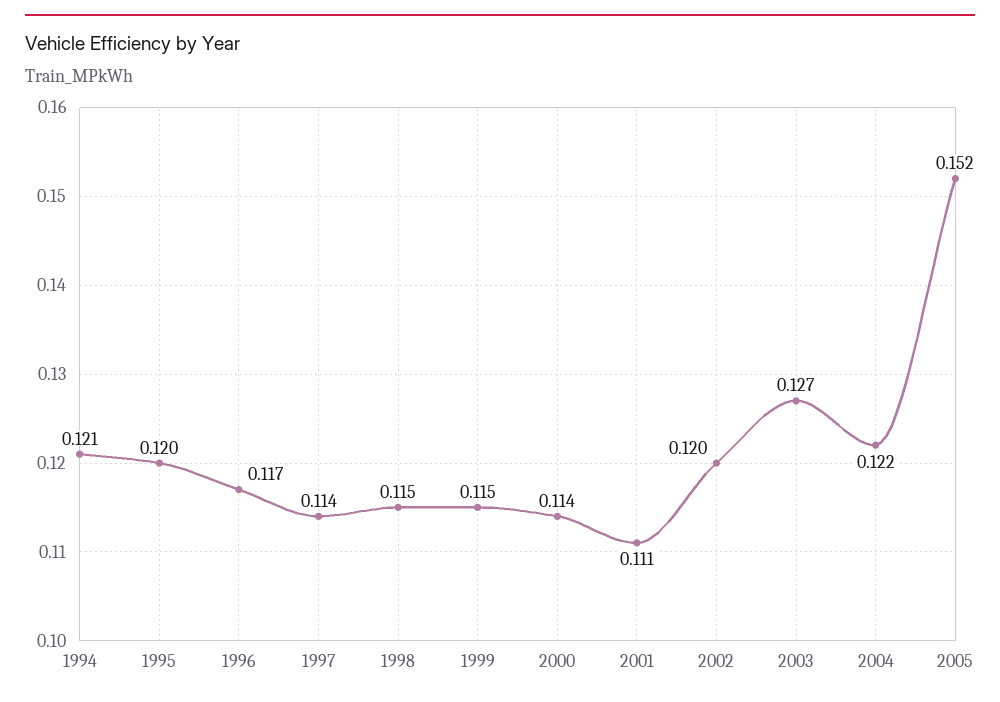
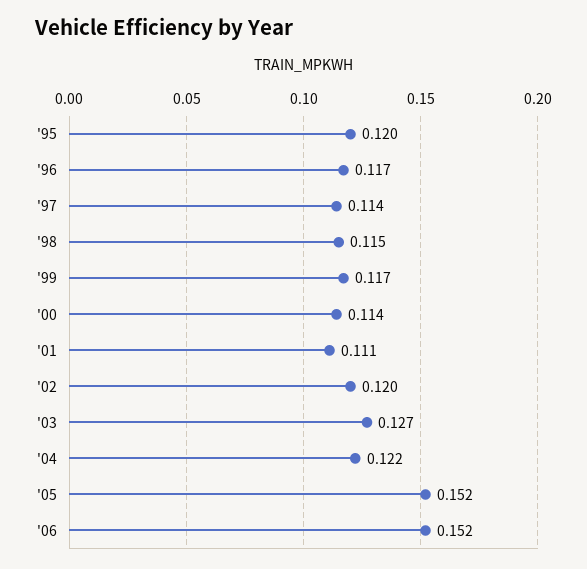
1994: 0.121 -> none
1999: 0.115 -> 0.117
'06: none -> 0.152

